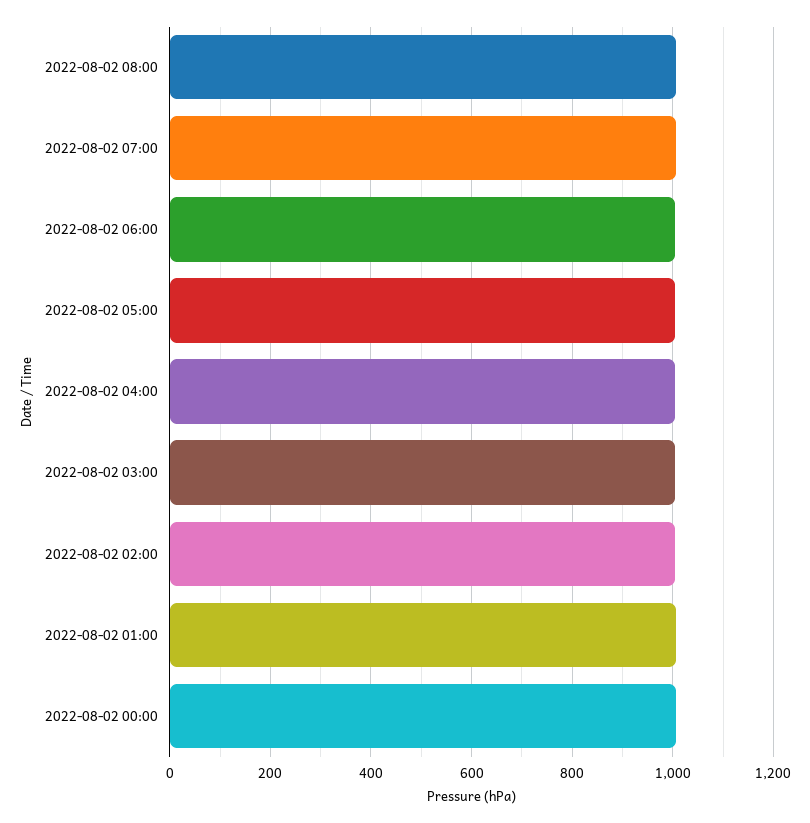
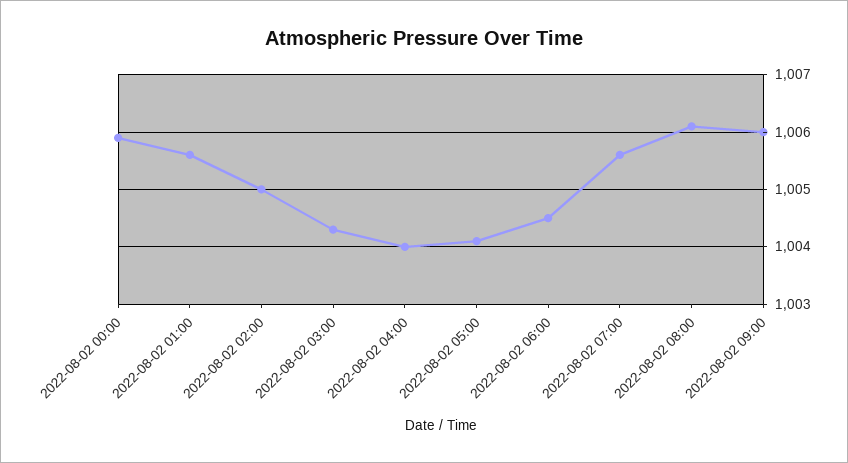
2022-08-02 09:00: none -> 1006

